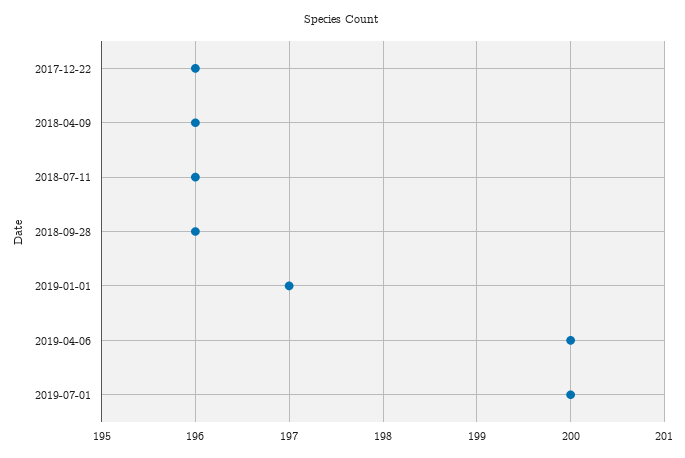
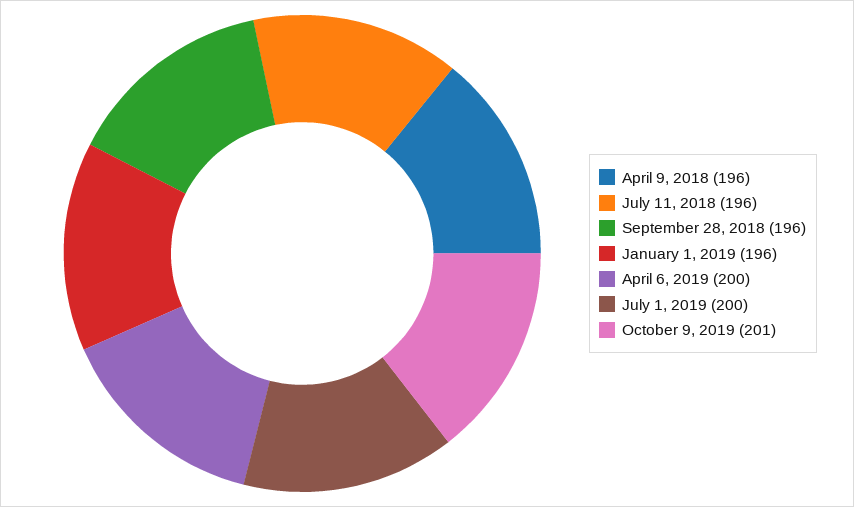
2017-12-22: 196 -> none
2019-01-01: 197 -> 196
October 9, 2019: none -> 201

